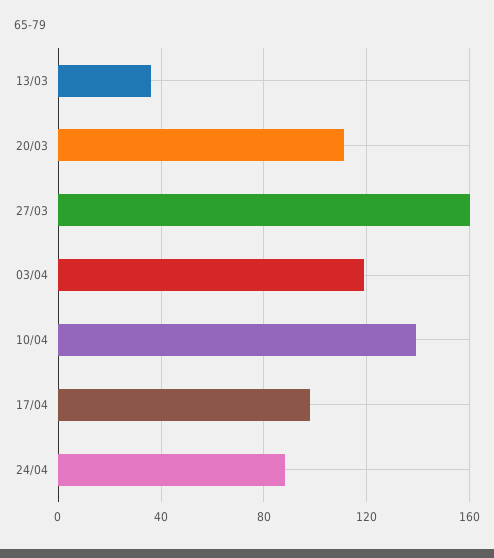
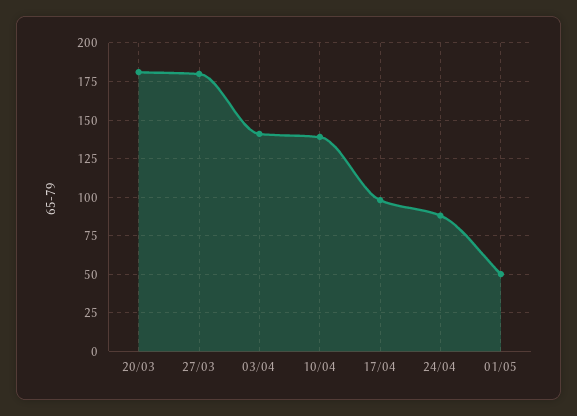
13/03: 35 -> none
20/03: 110 -> 180
27/03: 160 -> 180
03/04: 120 -> 140
01/05: none -> 50

